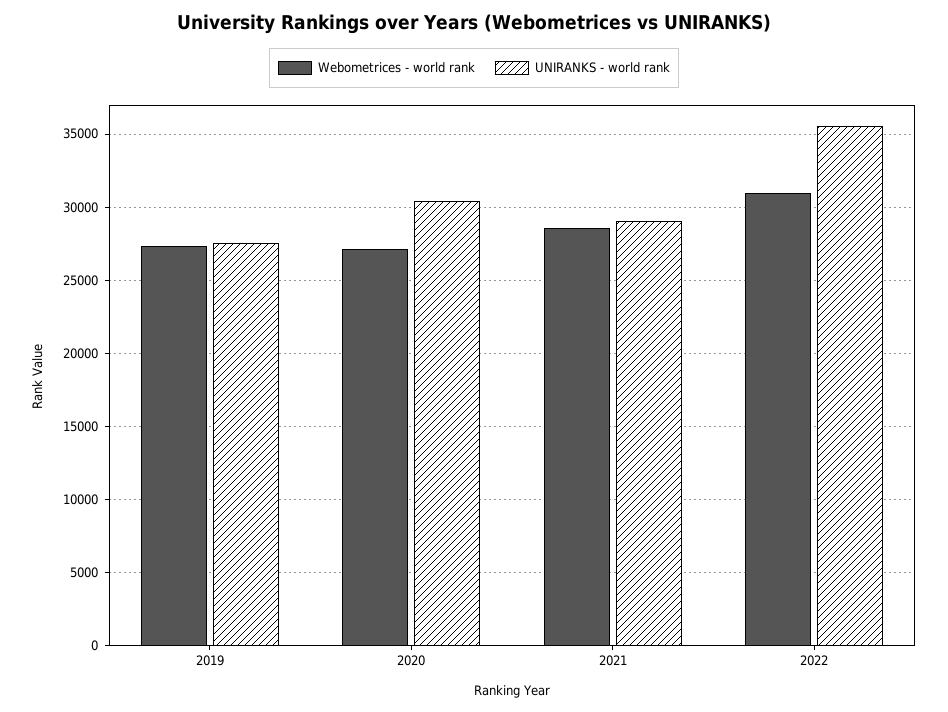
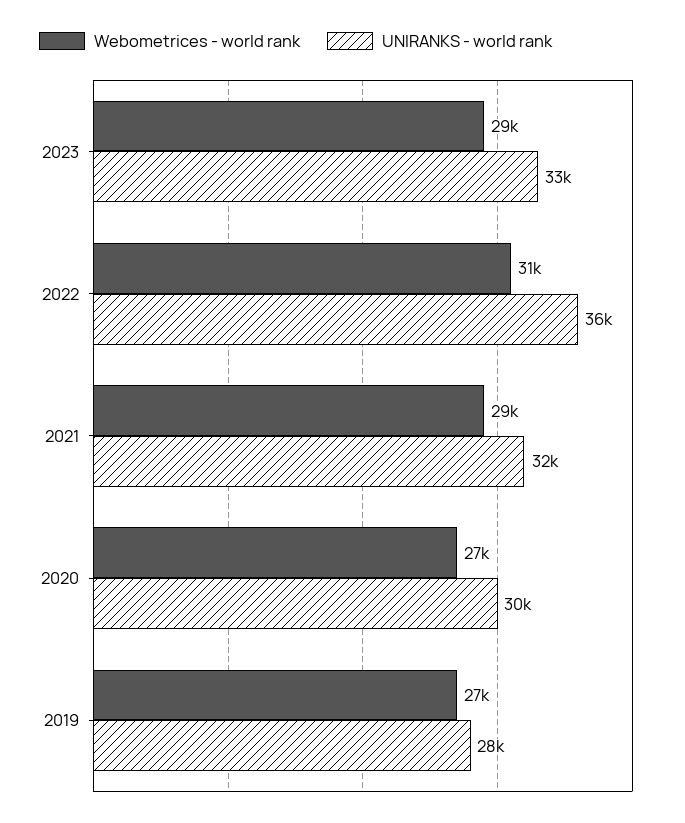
UNIRANKS - world rank, 2021: 29000 -> 32000
Webometrices - world rank, 2023: none -> 29000
UNIRANKS - world rank, 2023: none -> 33000

